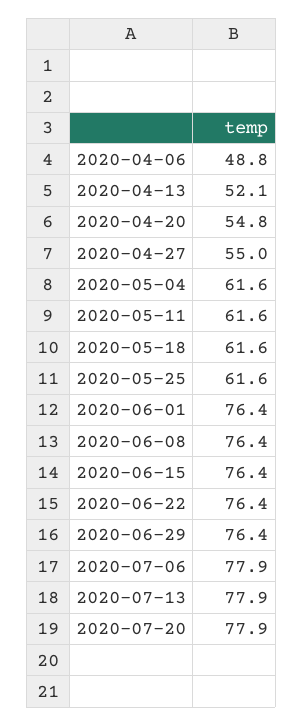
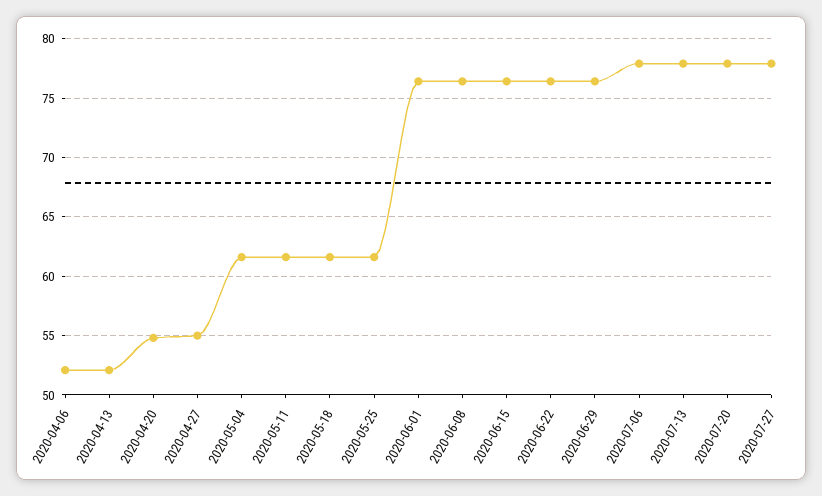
2020-04-06: 48.8 -> 52
2020-07-27: none -> 78

